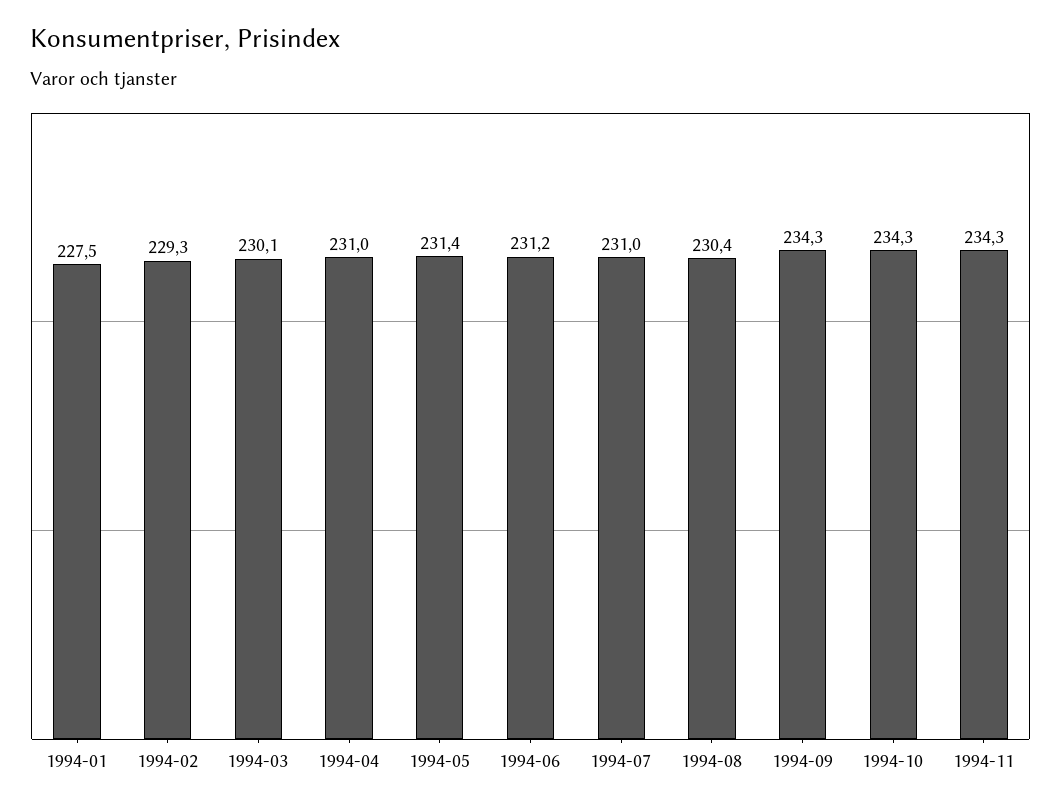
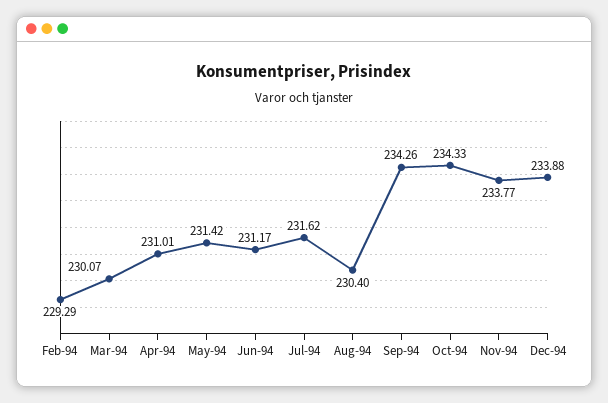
1994-01: 227.5 -> none
1994-07: 231 -> 231.62
1994-11: 234.3 -> 233.77
Dec-94: none -> 233.88

